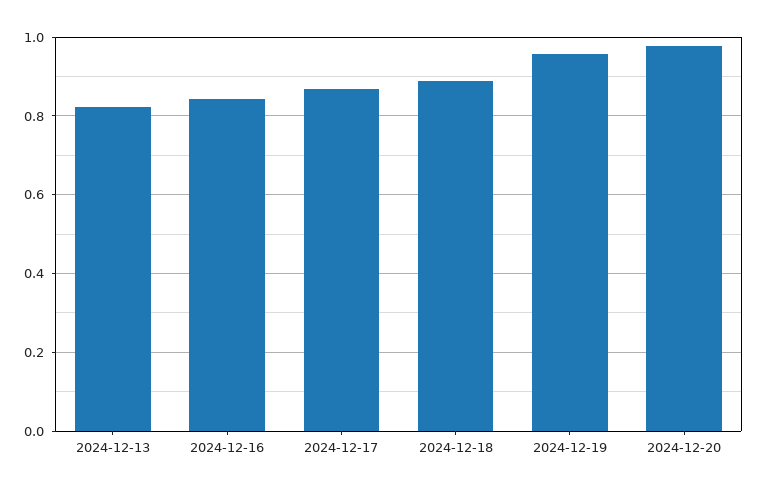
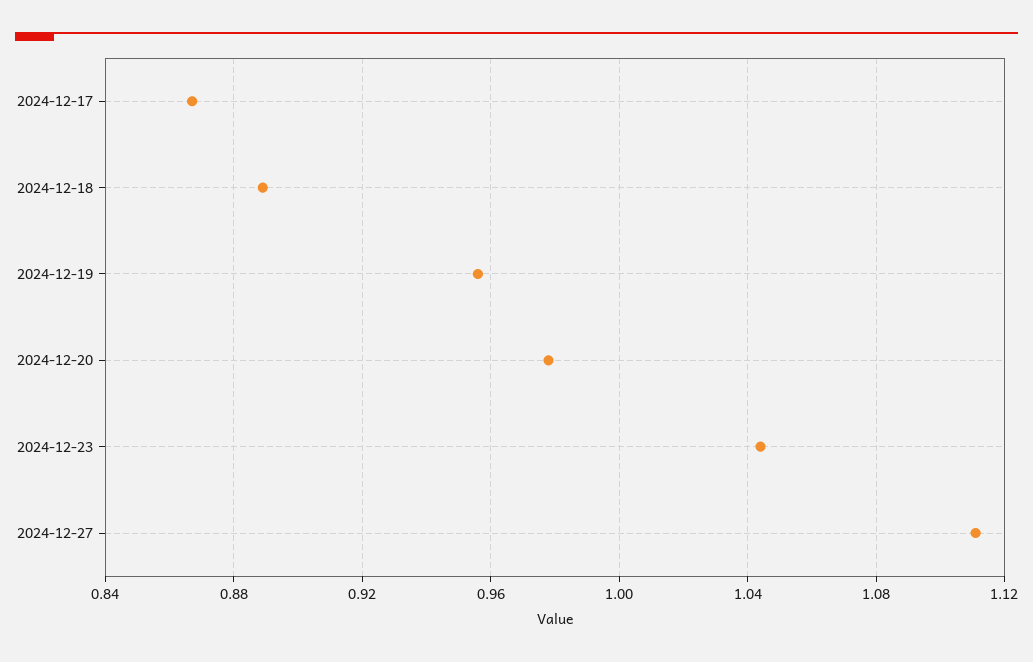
2024-12-13: 0.82 -> none
2024-12-16: 0.84 -> none
2024-12-23: none -> 1.045
2024-12-27: none -> 1.11

